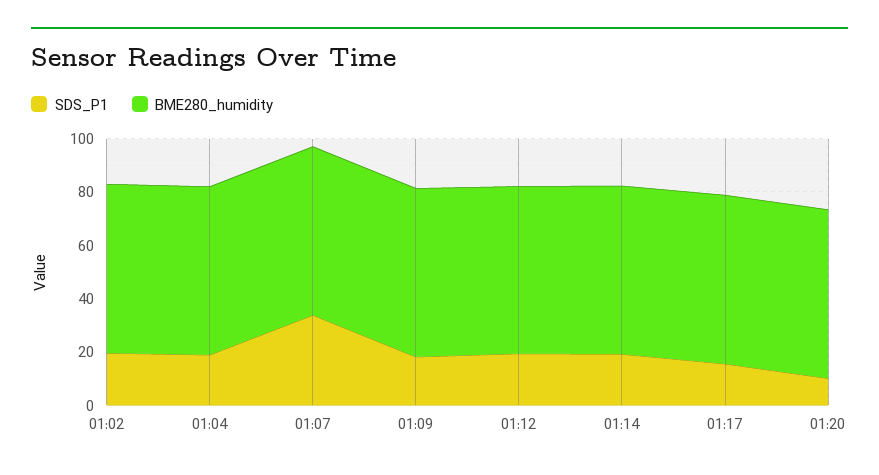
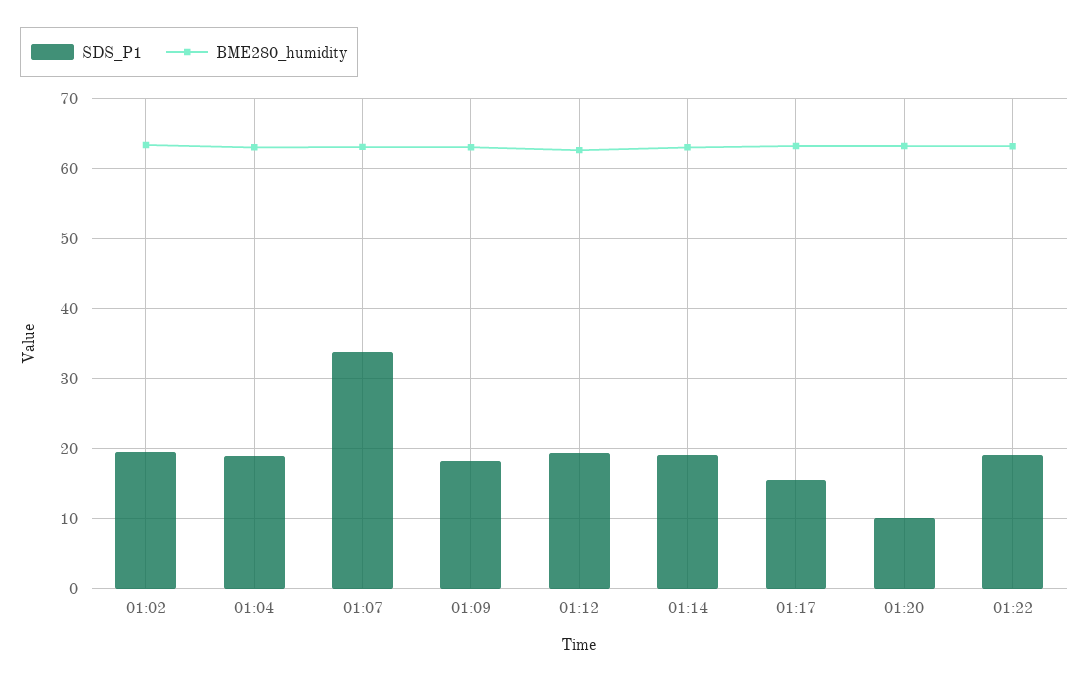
SDS_P1, 01:22: none -> 19
BME280_humidity, 01:22: none -> 63

